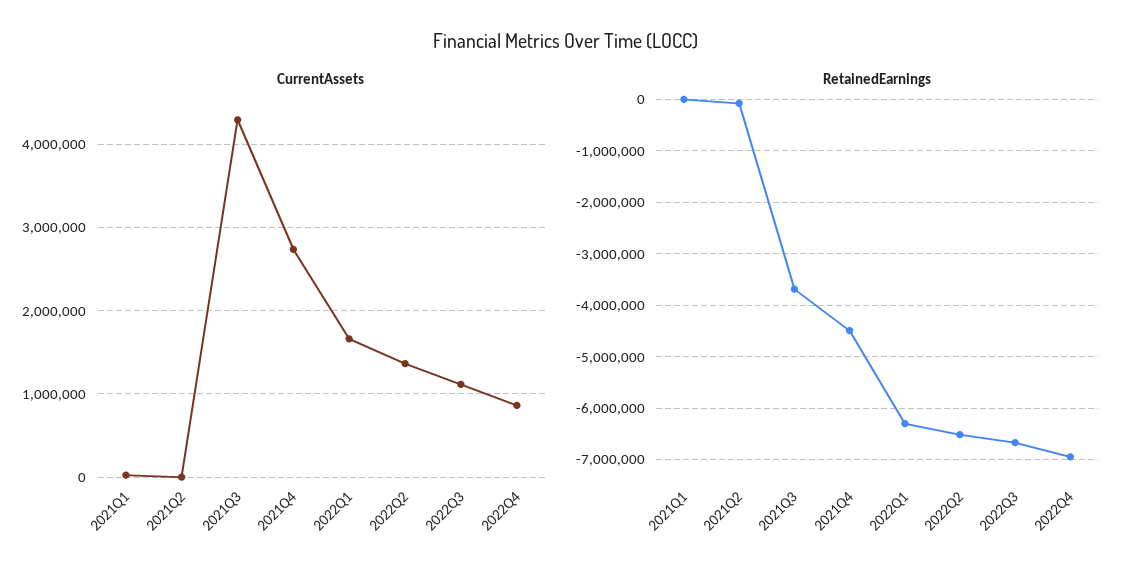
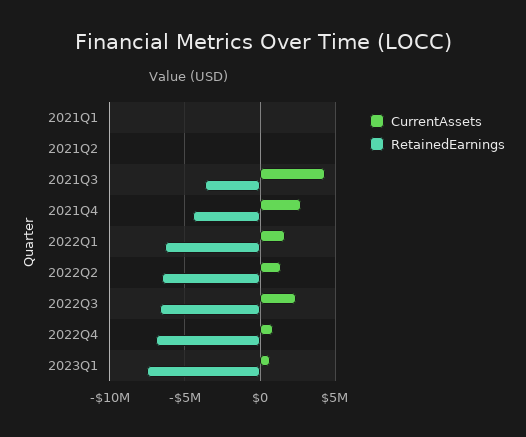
CurrentAssets, 2022Q3: 1100000 -> 2500000
CurrentAssets, 2023Q1: none -> 500000
RetainedEarnings, 2023Q1: none -> -7500000

